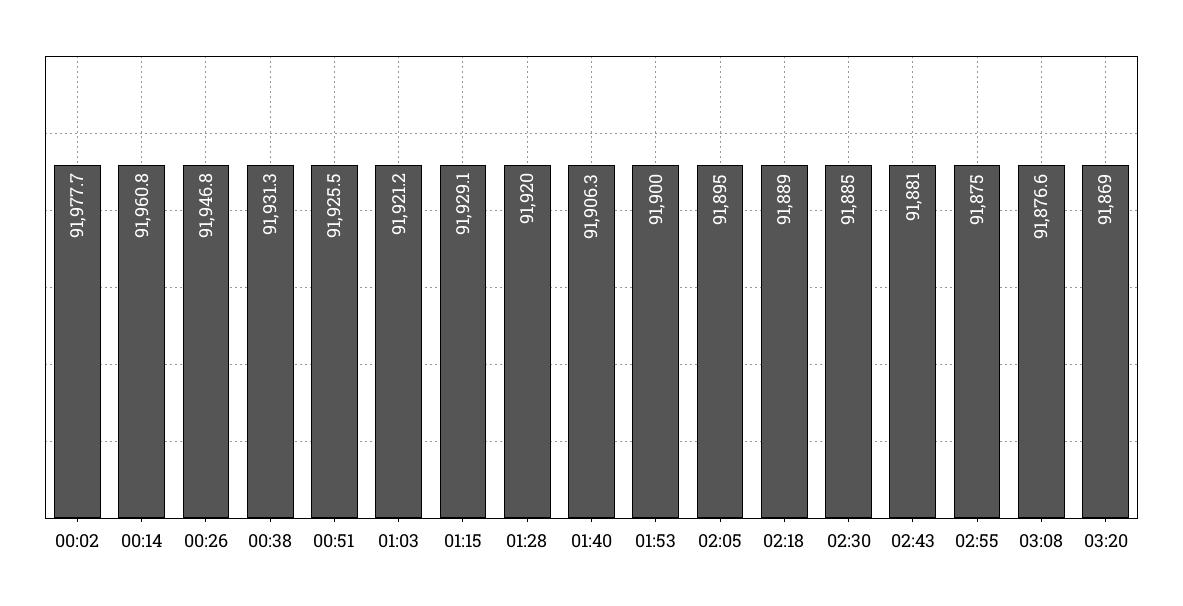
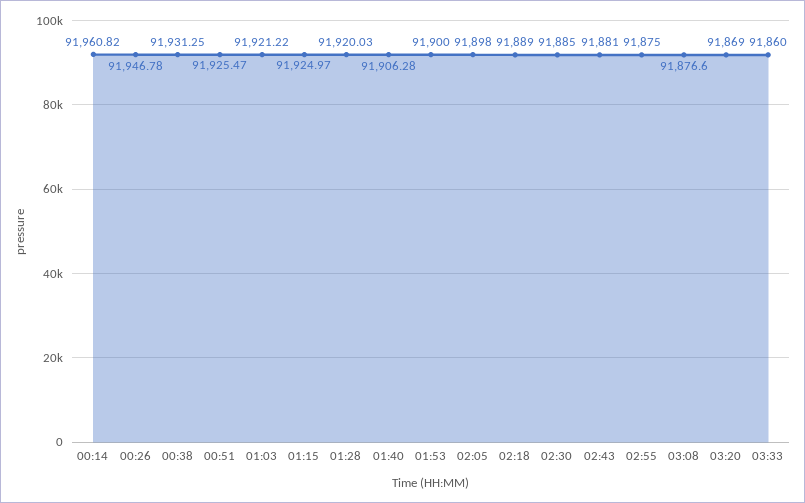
00:02: 91977.7 -> none
01:15: 91929.1 -> 91924.97
02:05: 91895 -> 91898
03:33: none -> 91860

